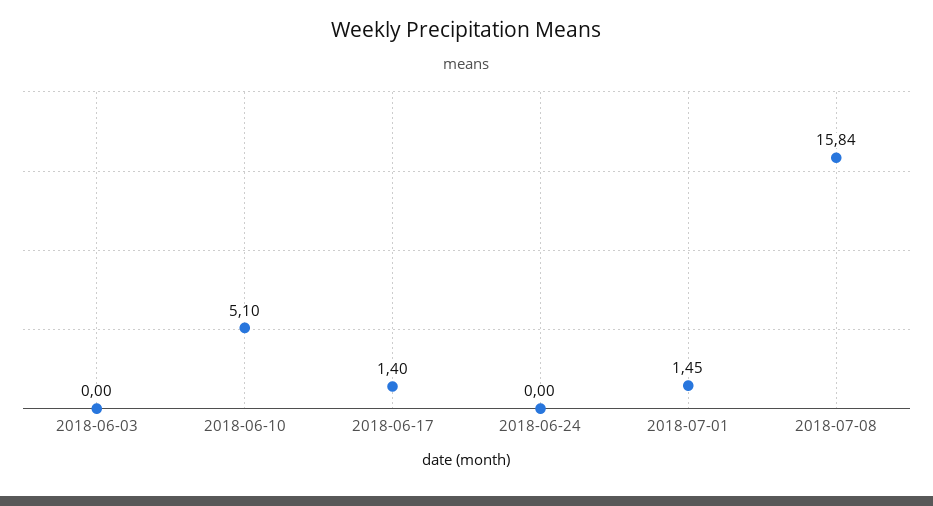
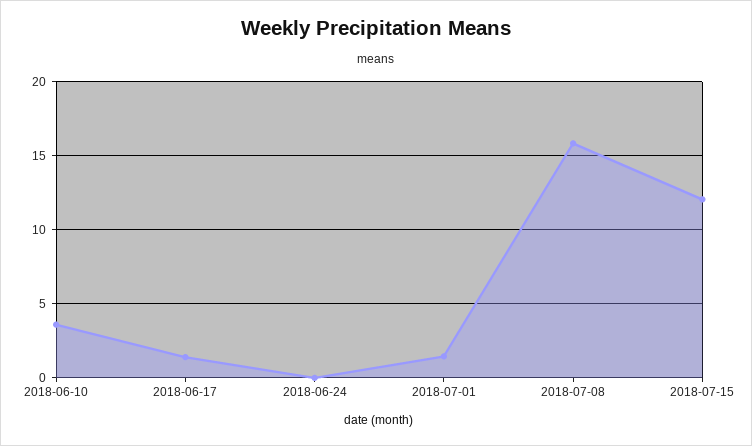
2018-06-03: 0 -> none
2018-06-10: 5.1 -> 3.5
2018-07-15: none -> 12

